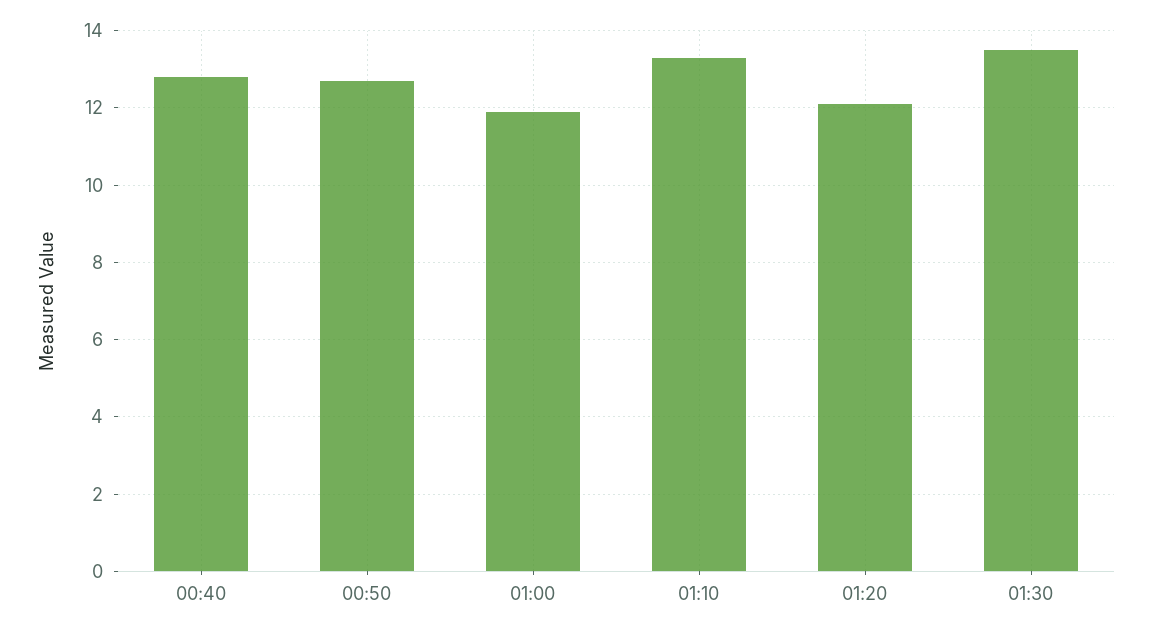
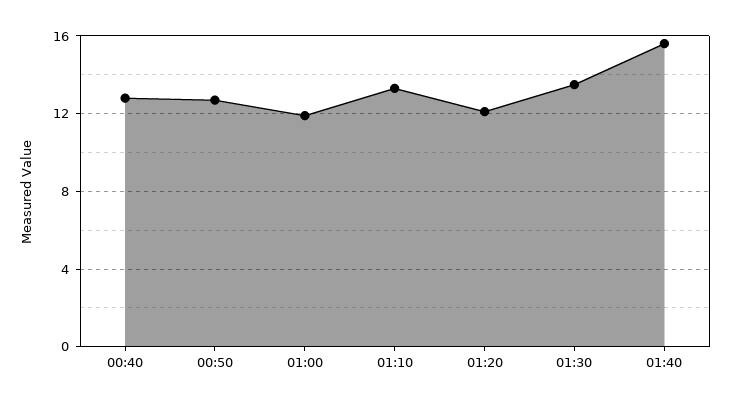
01:40: none -> 15.5

